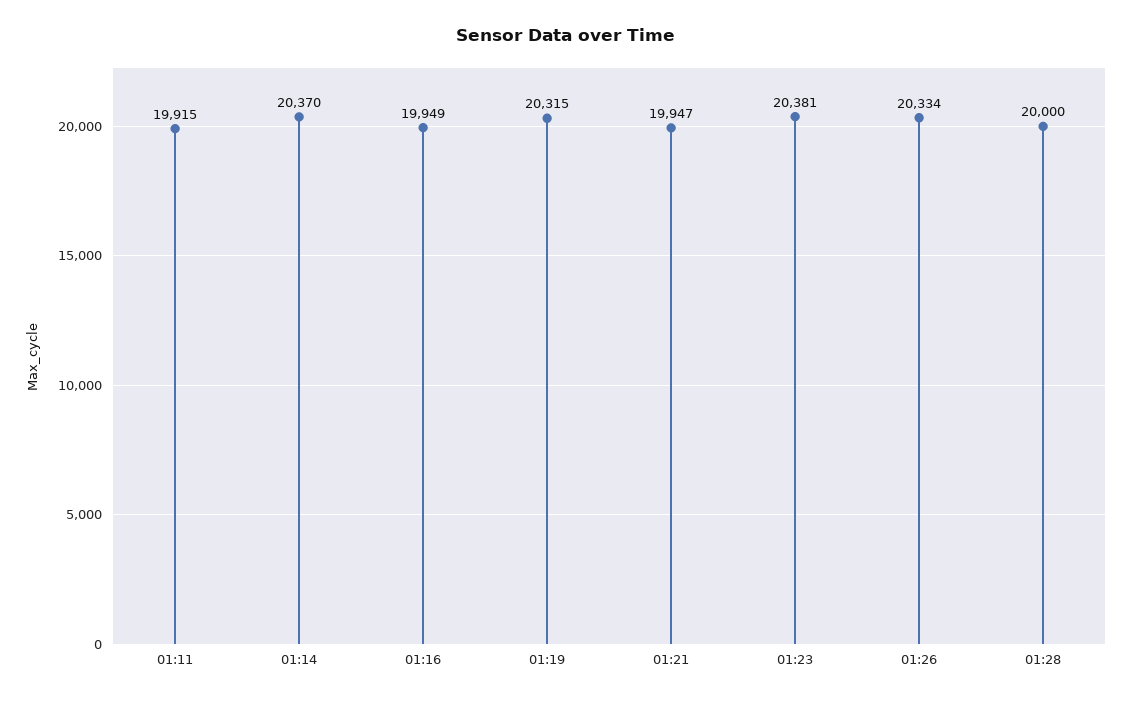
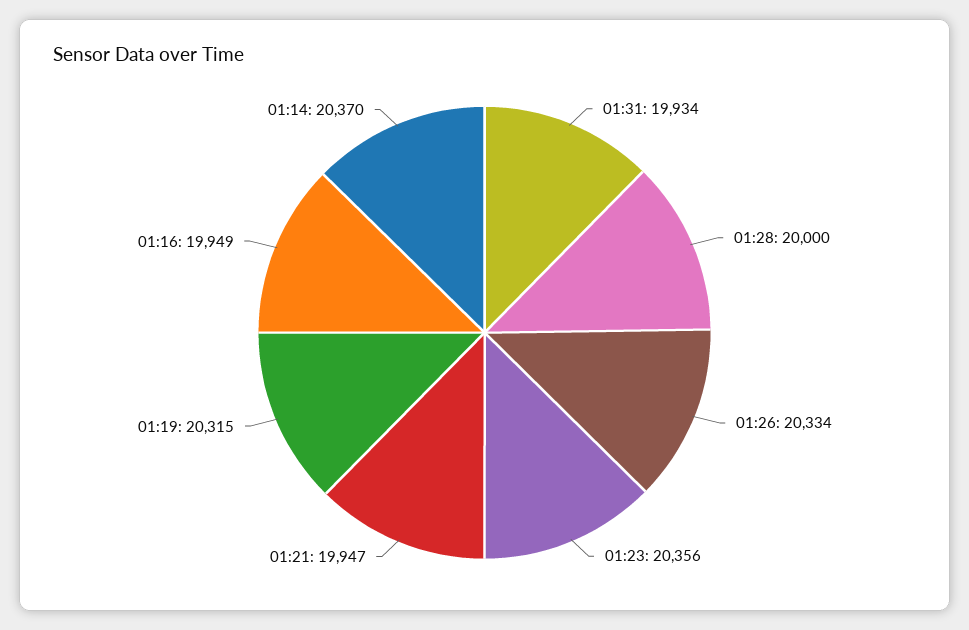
01:11: 19915 -> none
01:23: 20381 -> 20356
01:31: none -> 19934

